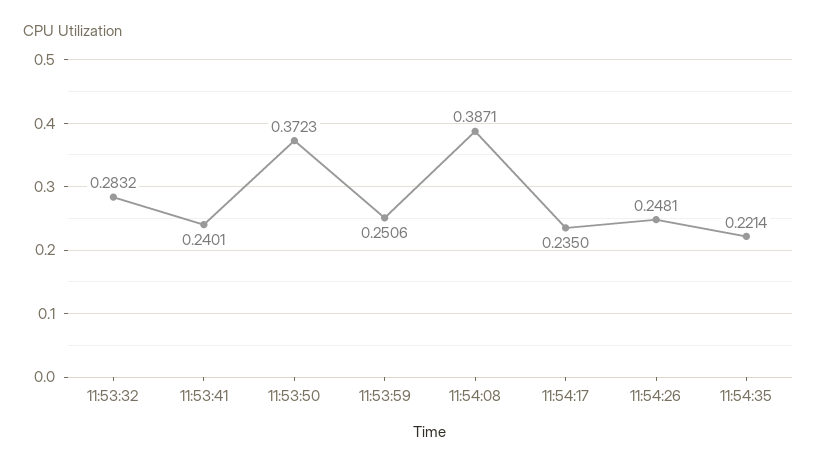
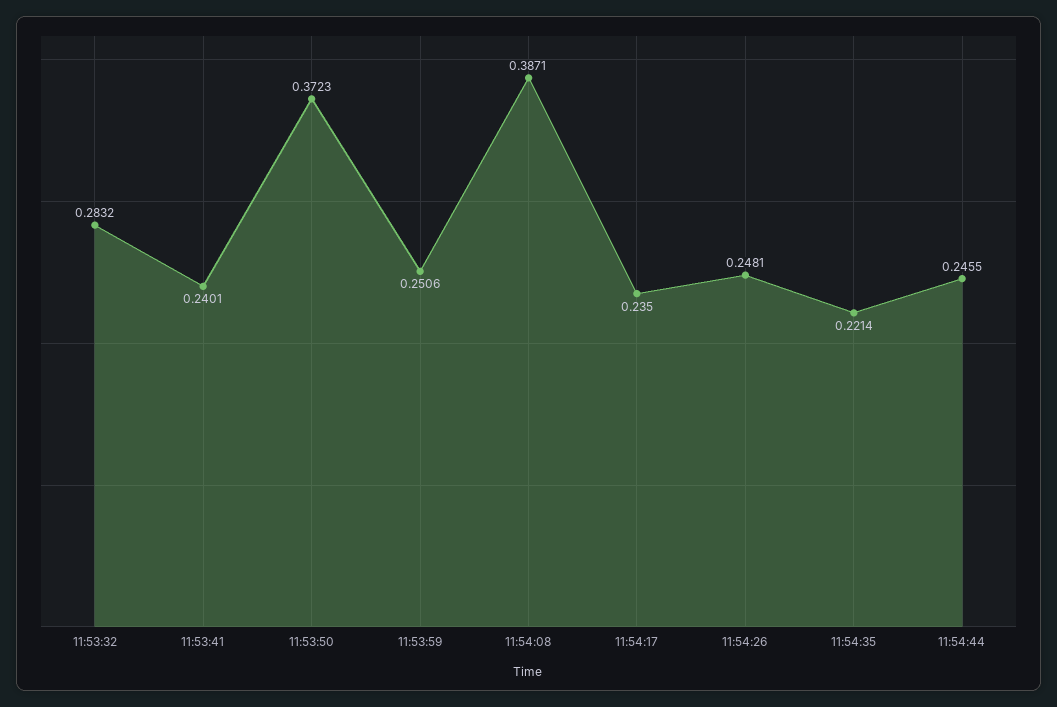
11:54:44: none -> 0.2455

